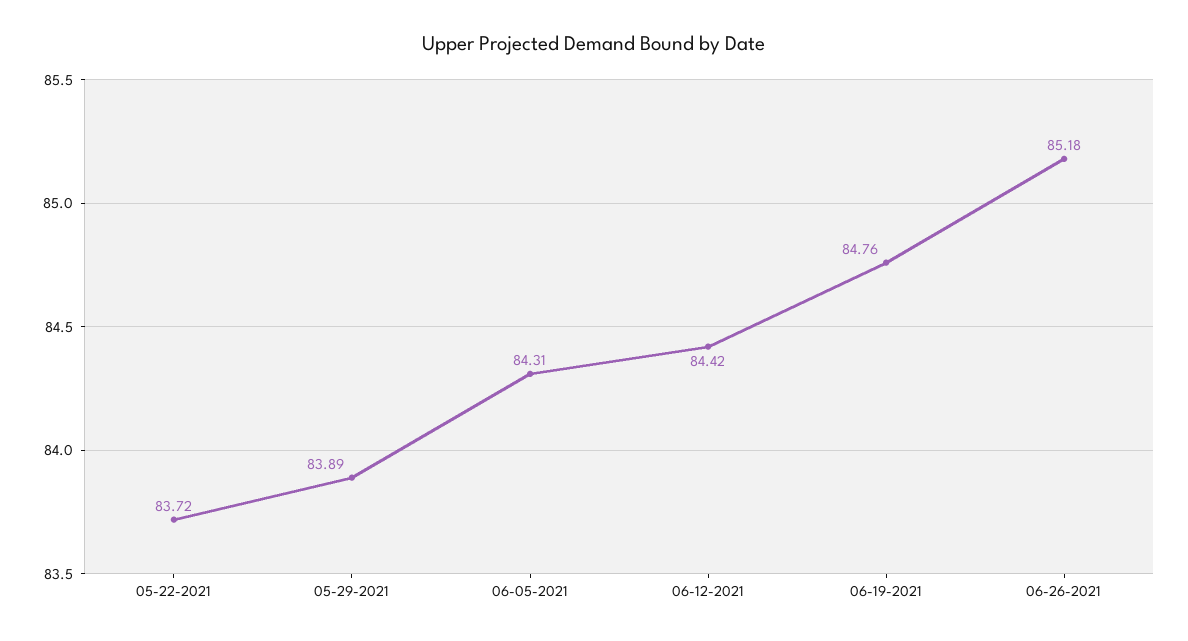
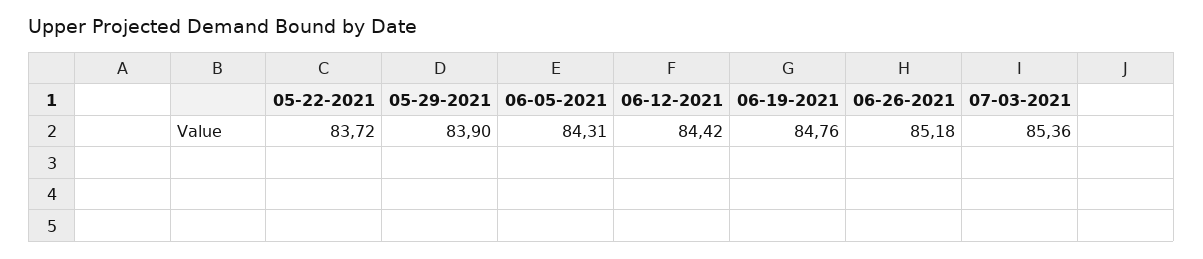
05-29-2021: 83.89 -> 83.9
07-03-2021: none -> 85.36

